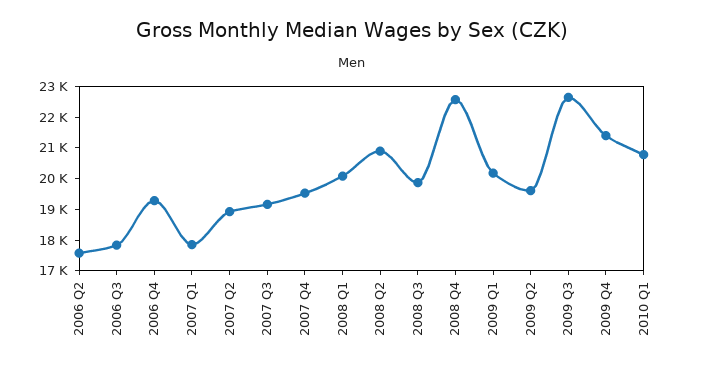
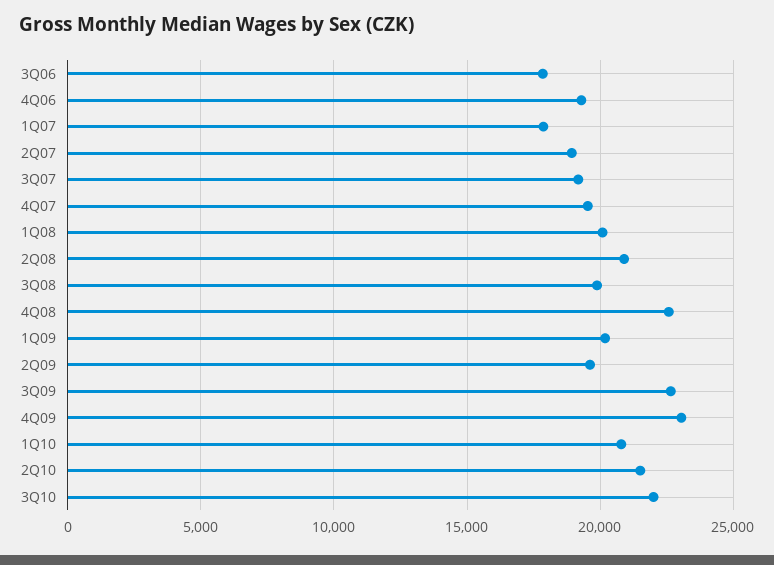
2006 Q2: 17500 -> none
2009 Q4: 21500 -> 23000
2Q10: none -> 21500
3Q10: none -> 22000

